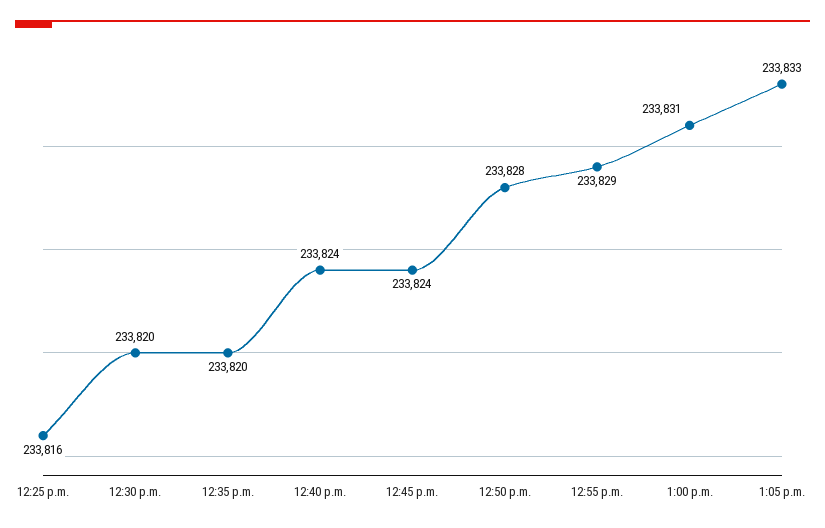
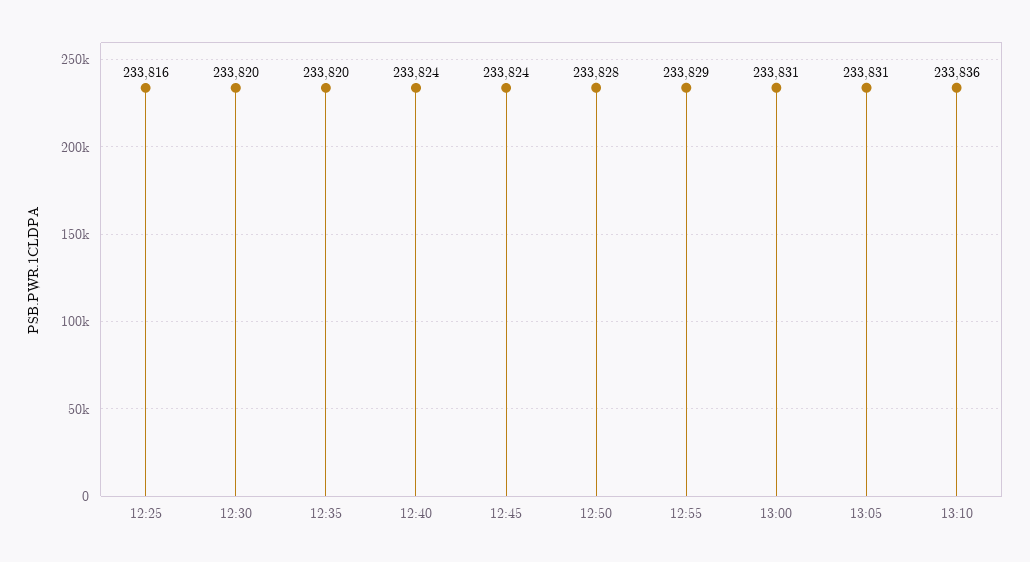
1:05 p.m.: 233833 -> 233831
13:10: none -> 233836

